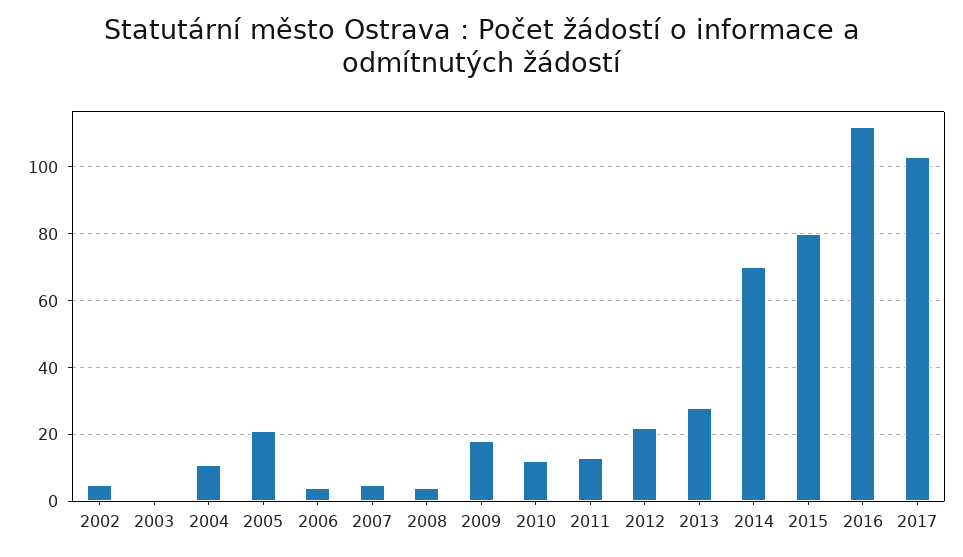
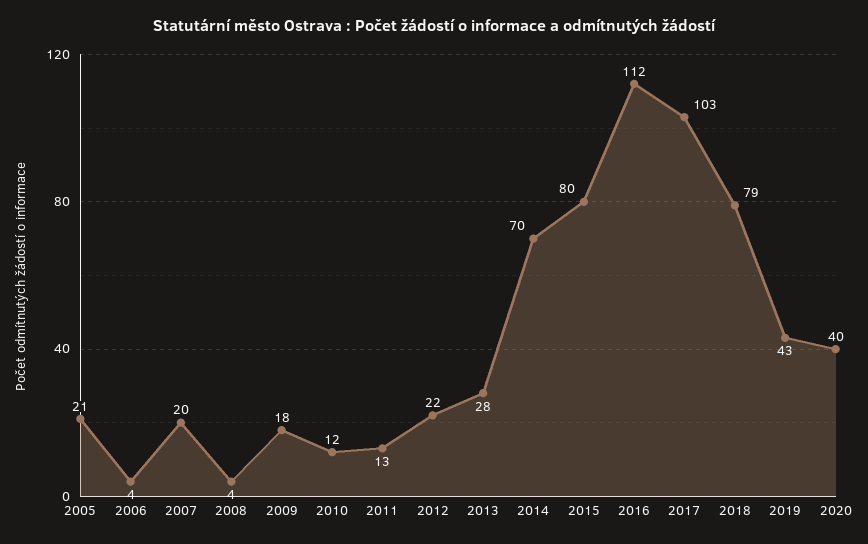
2002: 5 -> none
2003: 0 -> none
2004: 10 -> none
2007: 5 -> 20
2018: none -> 79
2019: none -> 43
2020: none -> 40

